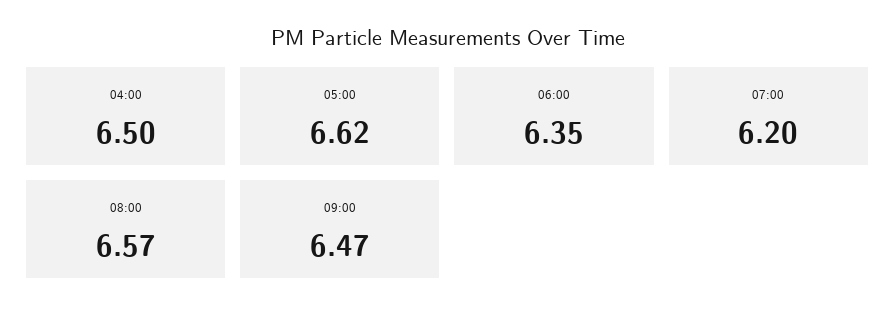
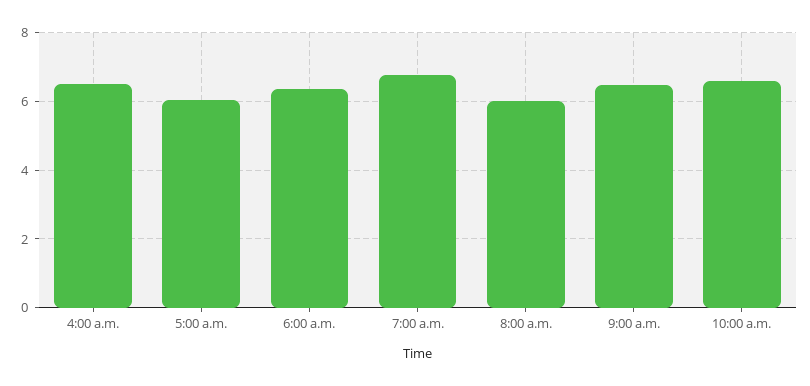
05:00: 6.62 -> 6
07:00: 6.2 -> 6.8
08:00: 6.57 -> 6
10:00 a.m.: none -> 6.6

